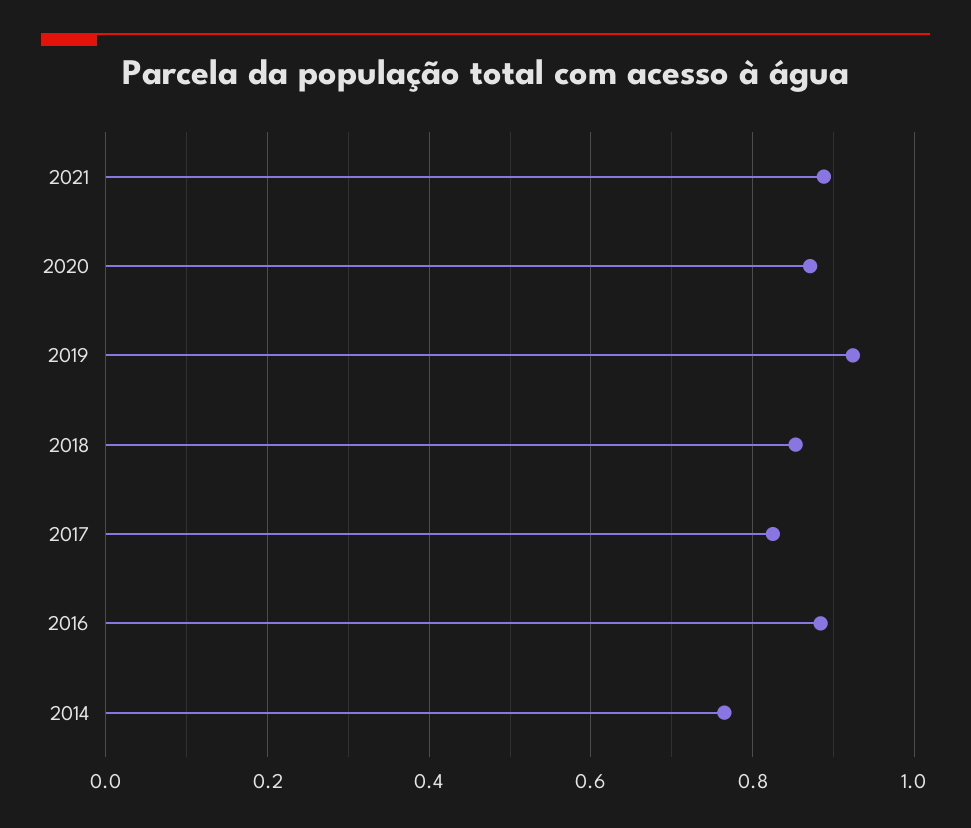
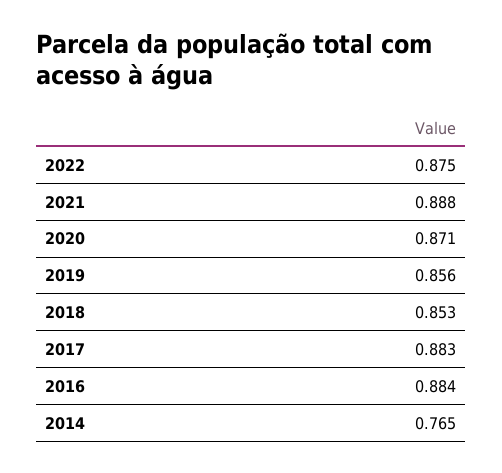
2019: 0.92 -> 0.856
2017: 0.82 -> 0.883
2022: none -> 0.875

